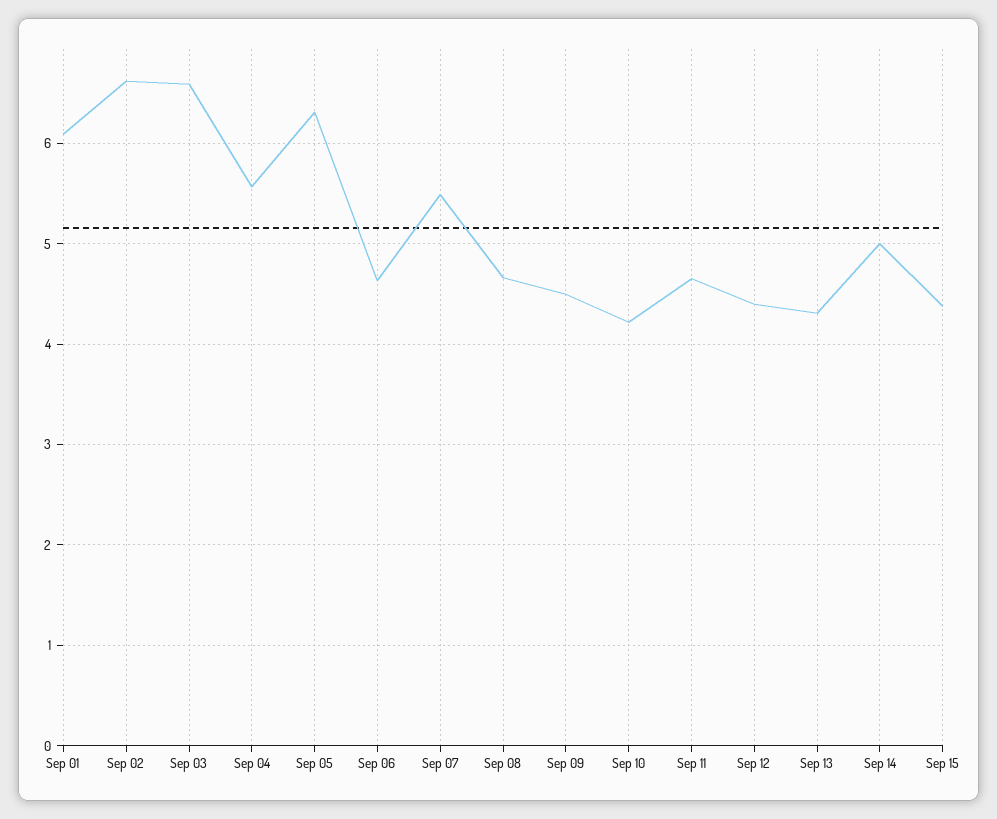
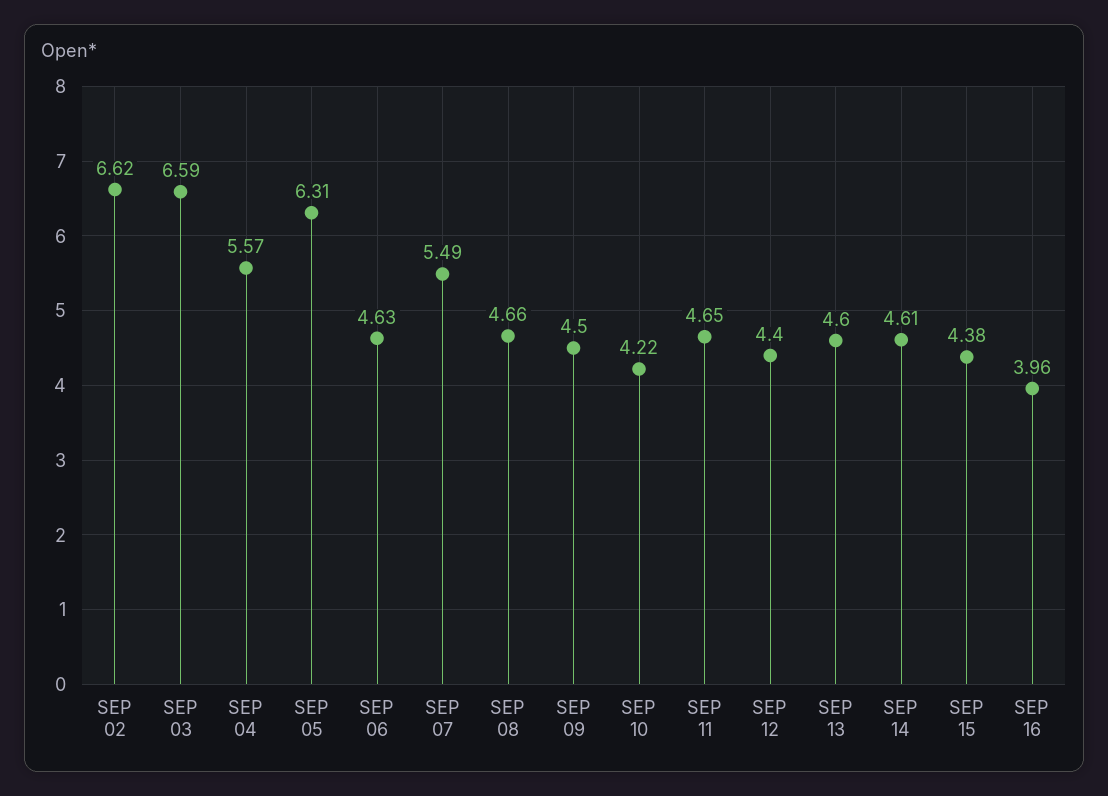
Sep 01: 6.1 -> none
Sep 13: 4.3 -> 4.6
Sep 14: 5 -> 4.61
SEP 16: none -> 3.96

